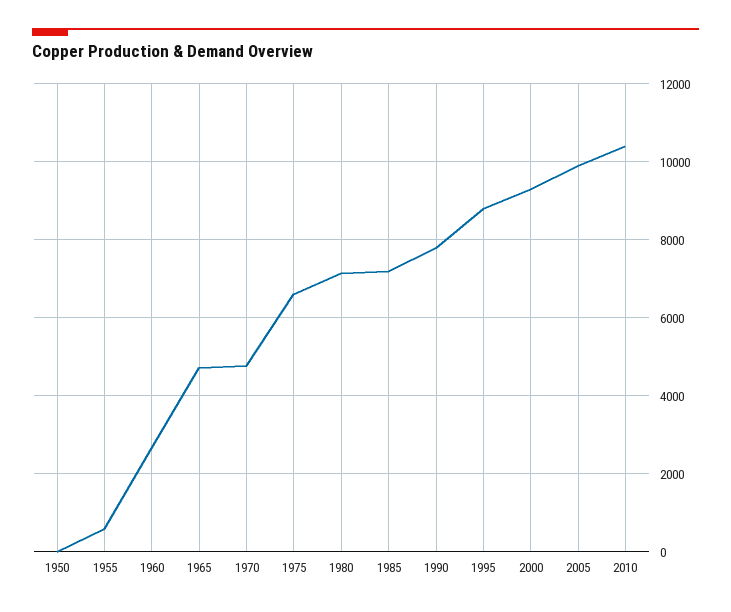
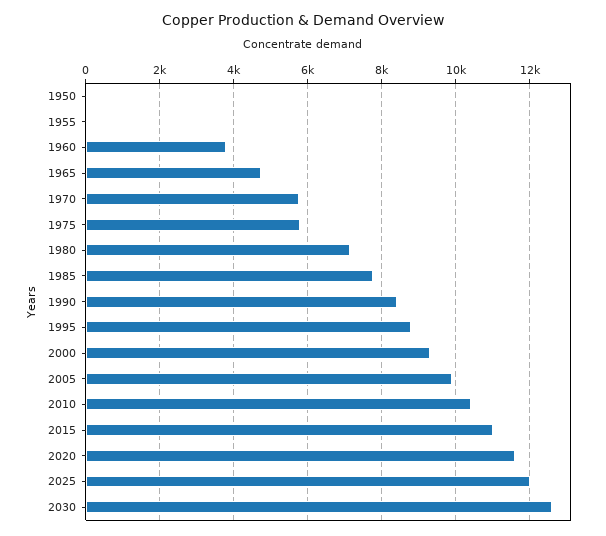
1955: 600 -> 0
1960: 2600 -> 3800
1970: 4800 -> 5800
1975: 6600 -> 5800
1985: 7200 -> 7800
1990: 7800 -> 8400
2015: none -> 11000
2020: none -> 11600
2025: none -> 12000
2030: none -> 12600

